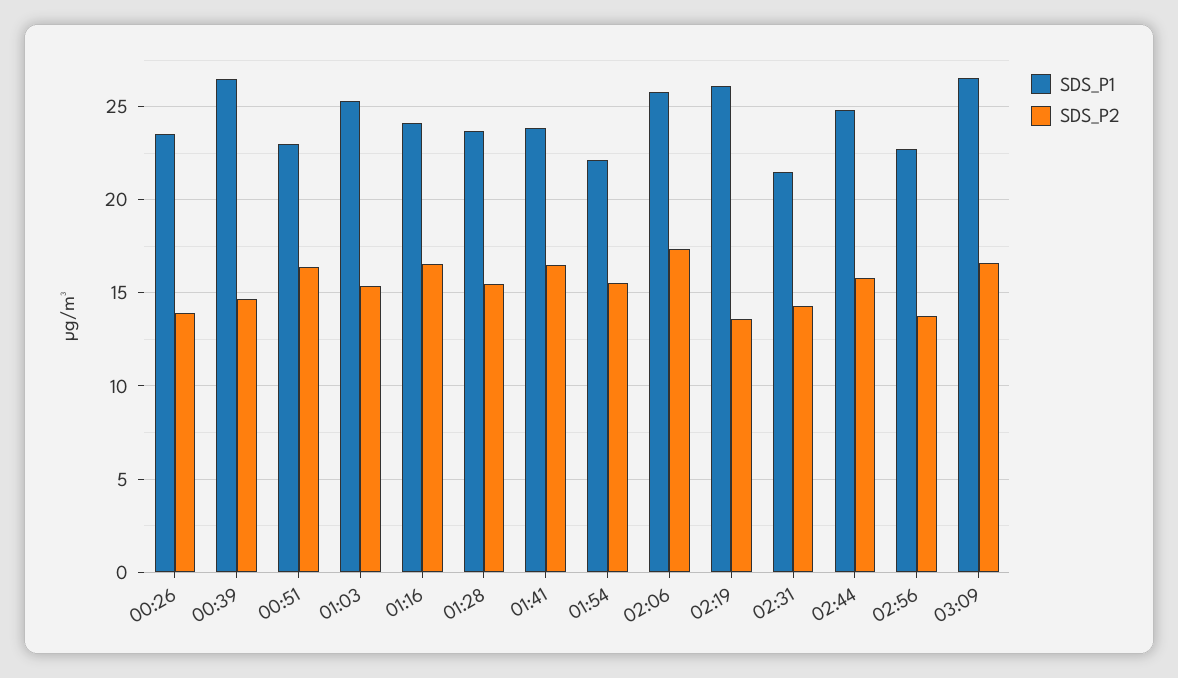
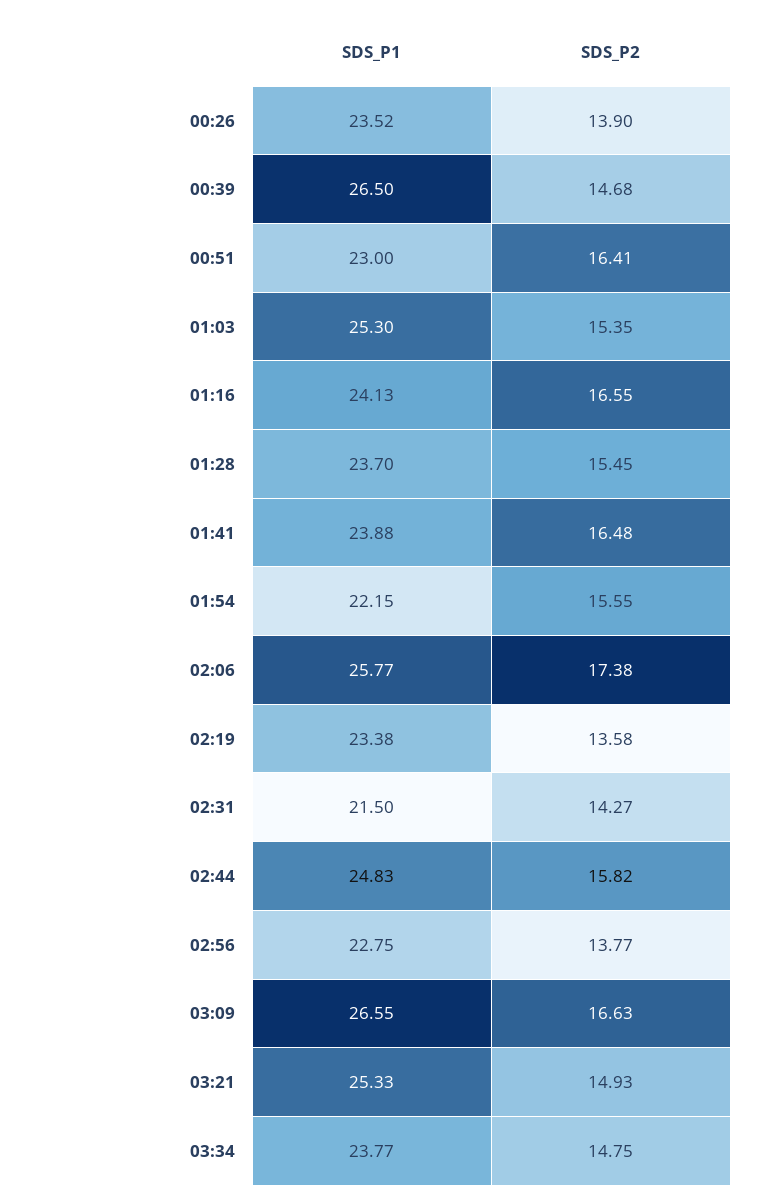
SDS_P1, 02:19: 26 -> 23.38
SDS_P1, 03:21: none -> 25.33
SDS_P2, 03:21: none -> 14.93
SDS_P1, 03:34: none -> 23.77
SDS_P2, 03:34: none -> 14.75

